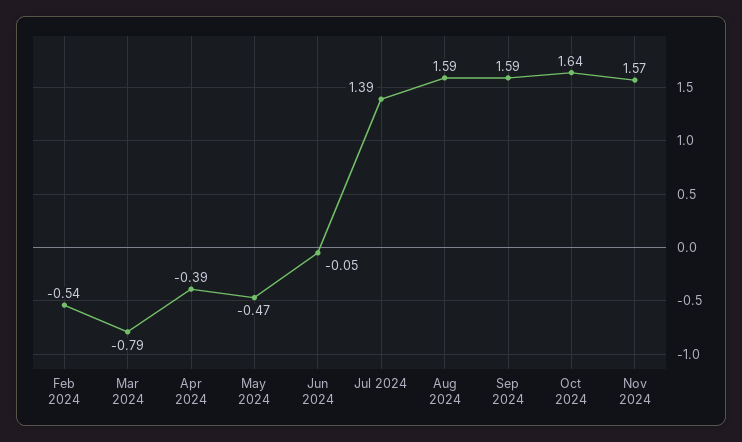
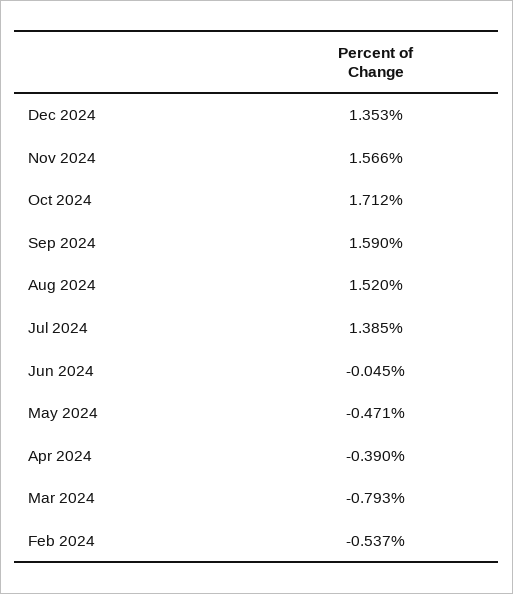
Aug 2024: 1.59 -> 1.52
Oct 2024: 1.64 -> 1.712
Dec 2024: none -> 1.353

